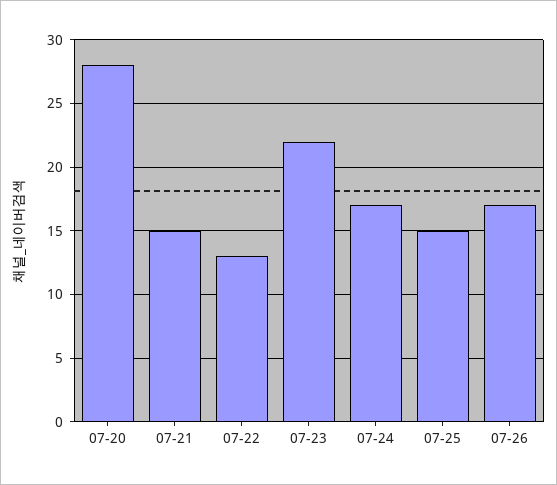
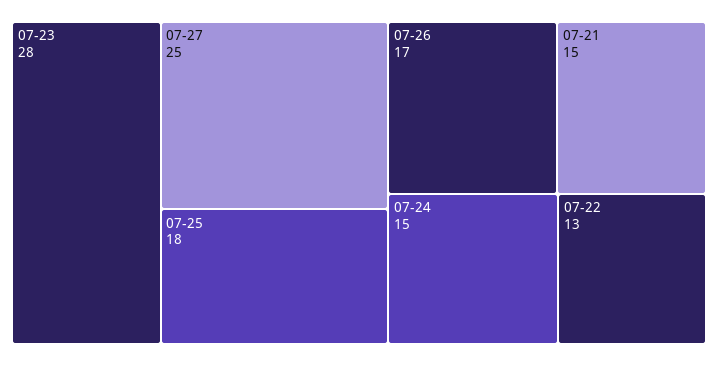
07-20: 28 -> none
07-23: 22 -> 28
07-24: 17 -> 15
07-25: 15 -> 18
07-27: none -> 25

